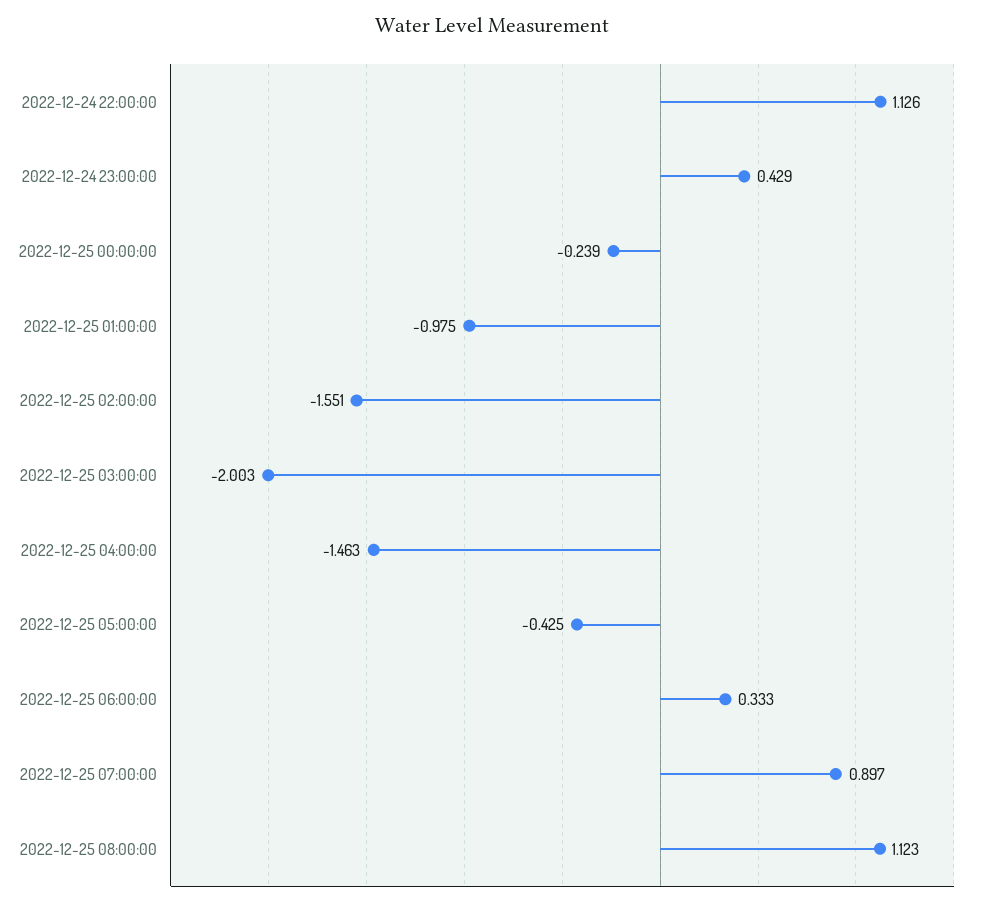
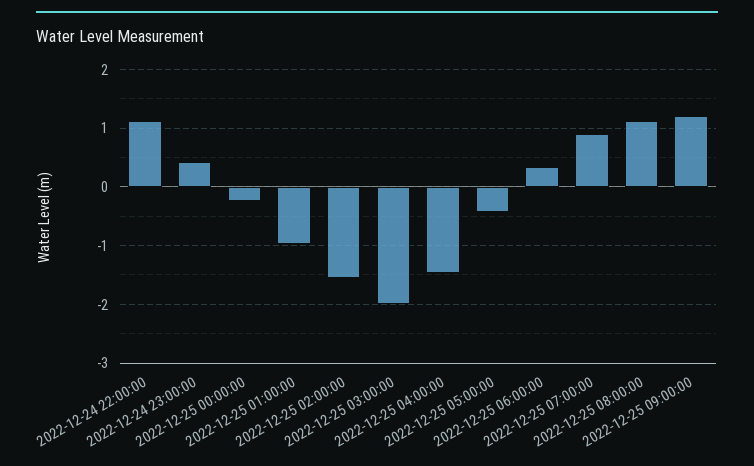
2022-12-25 09:00:00: none -> 1.2

